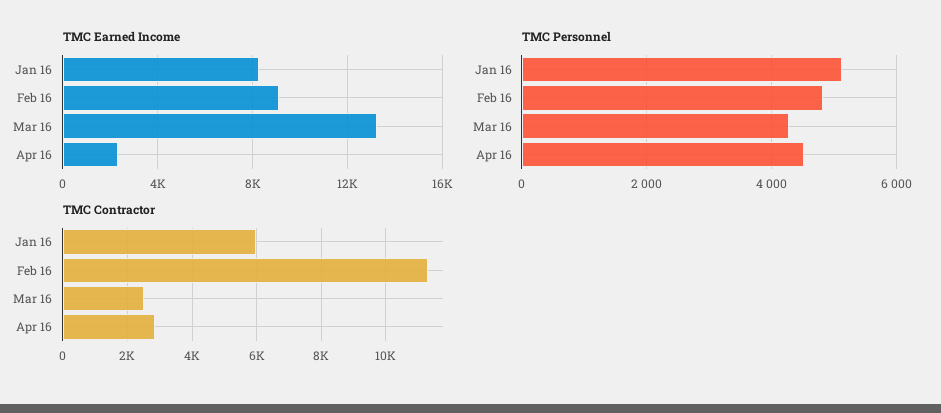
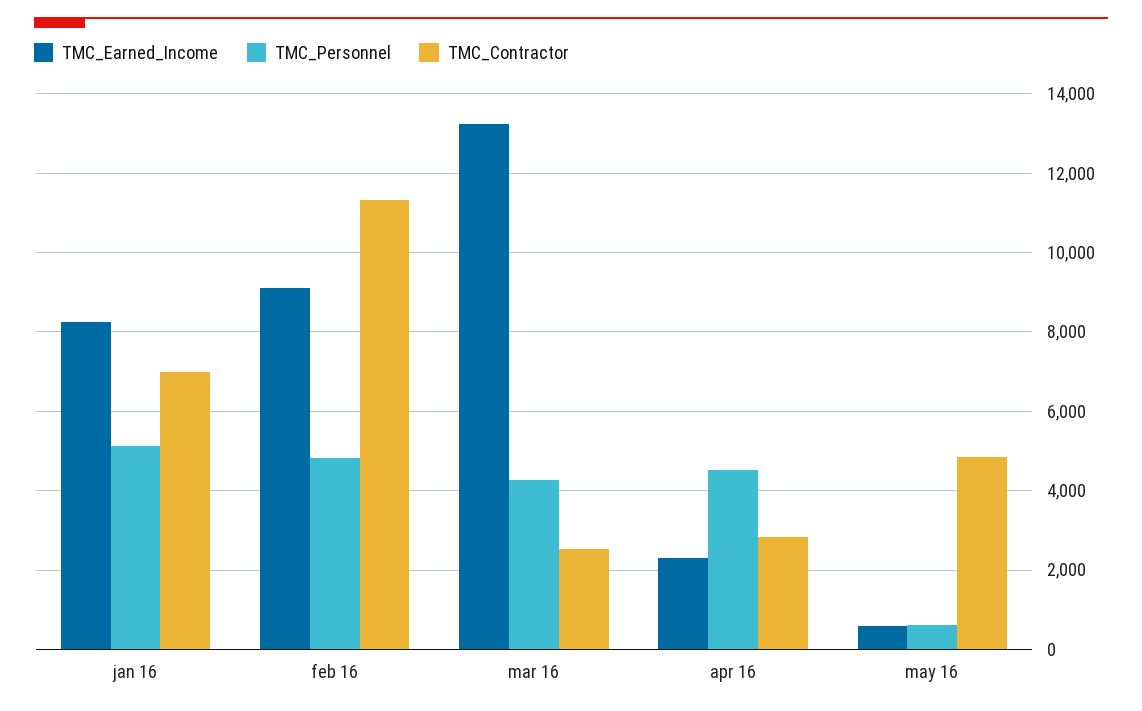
TMC Contractor, Jan 16: 6000 -> 7000
TMC Earned Income, may 16: none -> 600
TMC Personnel, may 16: none -> 600
TMC Contractor, may 16: none -> 4800

